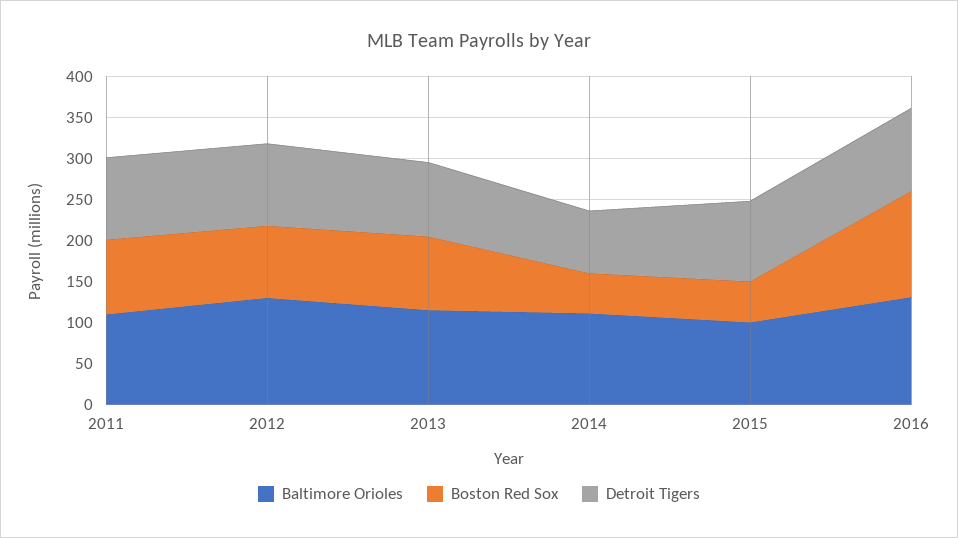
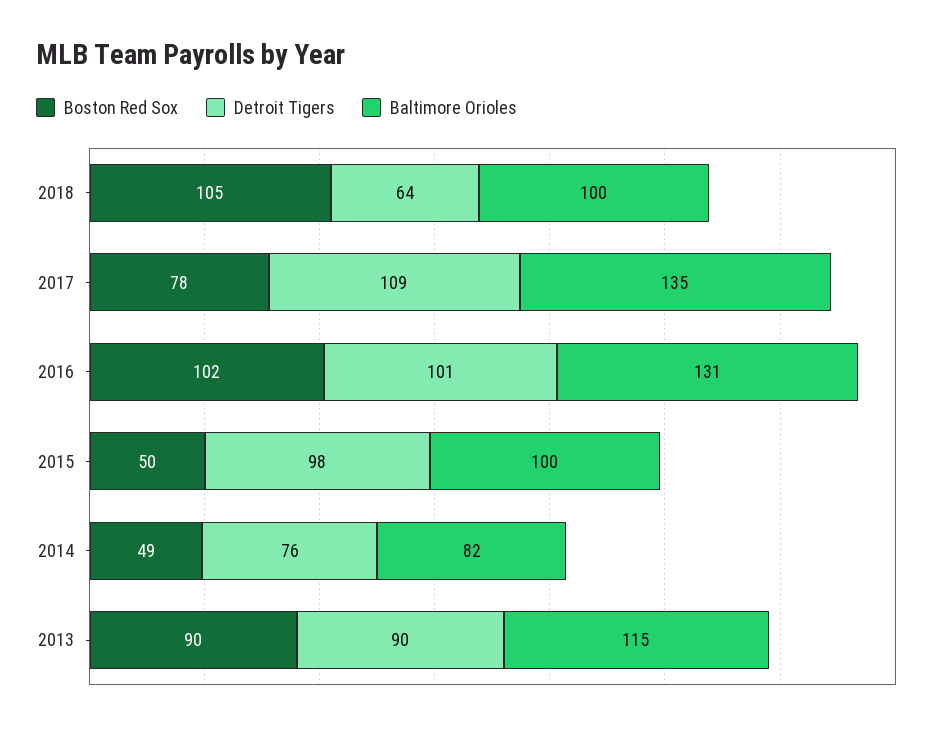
Baltimore Orioles, 2011: 110 -> none
Boston Red Sox, 2011: 90 -> none
Detroit Tigers, 2011: 100 -> none
Baltimore Orioles, 2012: 130 -> none
Boston Red Sox, 2012: 90 -> none
Detroit Tigers, 2012: 100 -> none
Baltimore Orioles, 2014: 110 -> 82
Boston Red Sox, 2016: 130 -> 102
Boston Red Sox, 2018: none -> 105
Detroit Tigers, 2018: none -> 64
Baltimore Orioles, 2018: none -> 100
Boston Red Sox, 2017: none -> 78
Detroit Tigers, 2017: none -> 109
Baltimore Orioles, 2017: none -> 135

